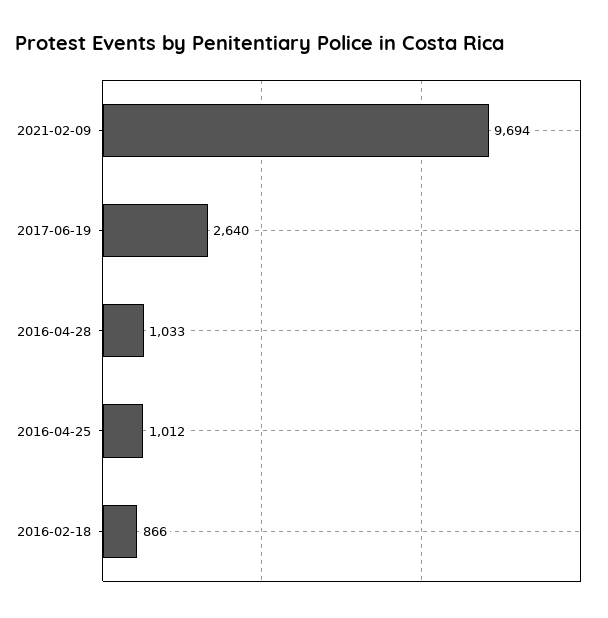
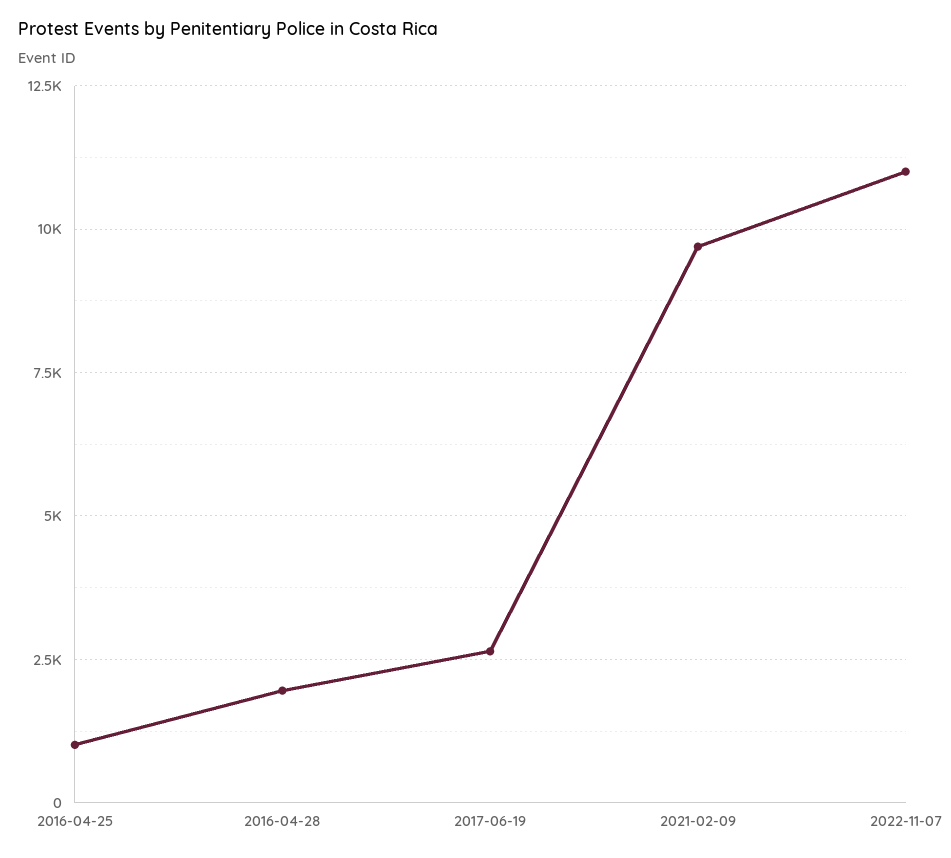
2016-04-28: 1033 -> 2000
2016-02-18: 866 -> none
2022-11-07: none -> 11000

